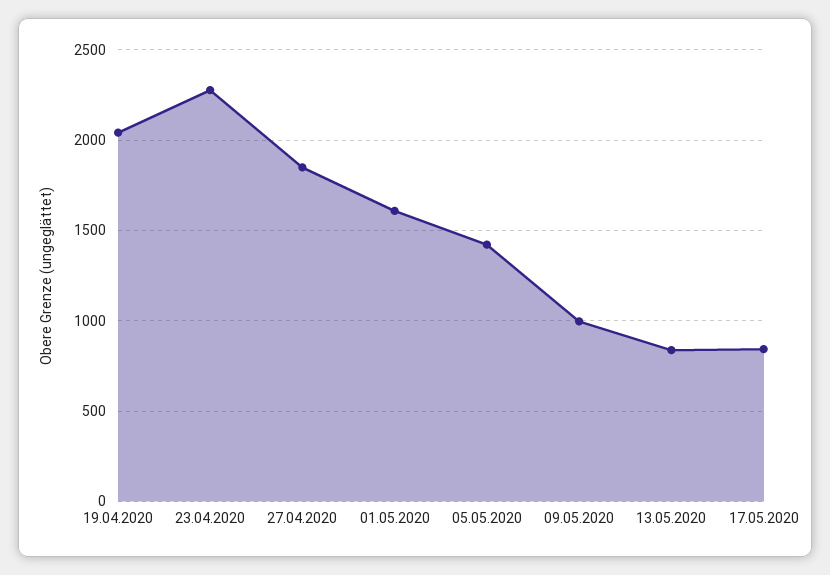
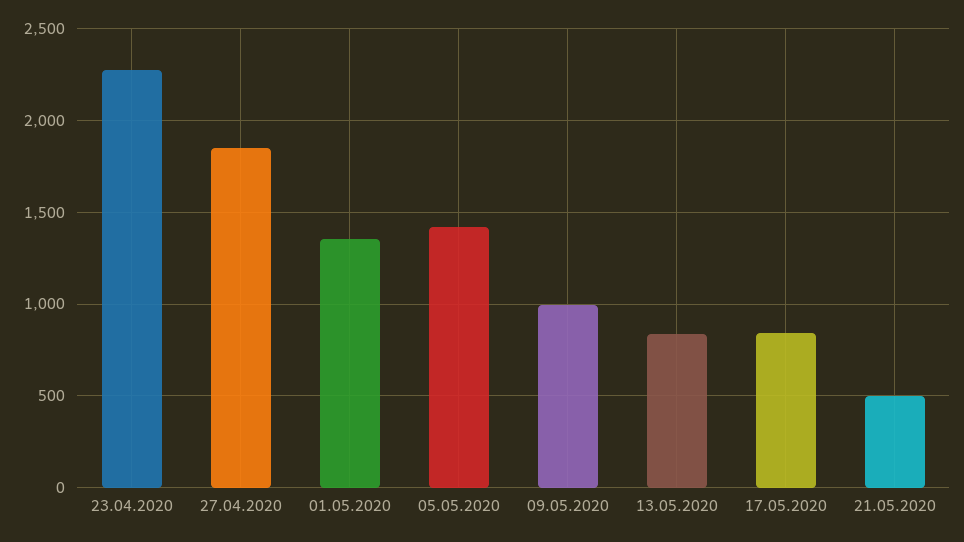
19.04.2020: 2050 -> none
01.05.2020: 1600 -> 1350
21.05.2020: none -> 500

